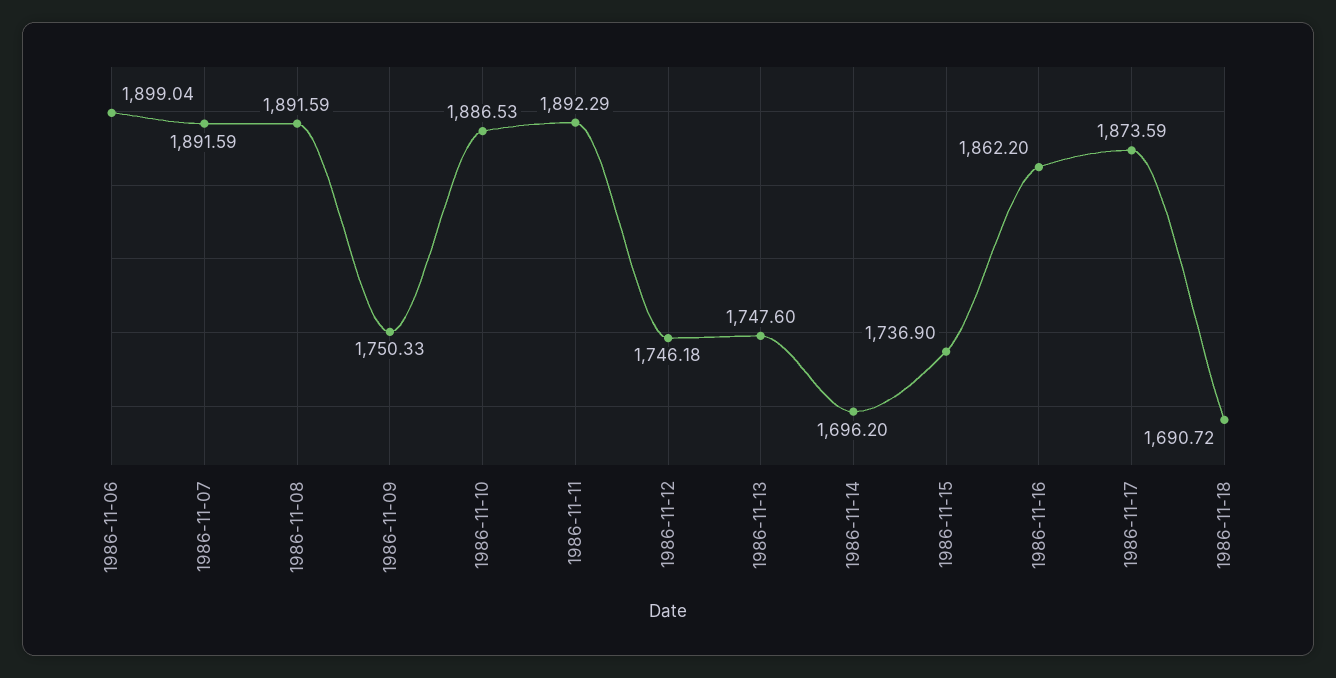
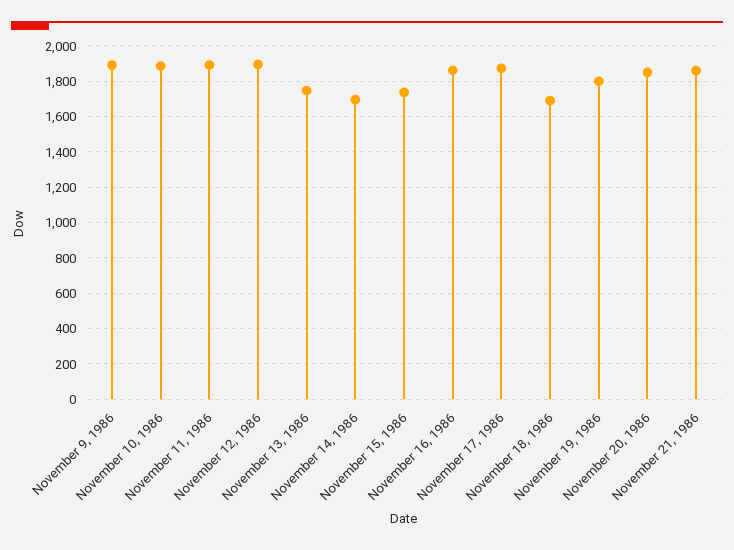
1986-11-06: 1899.04 -> none
1986-11-07: 1891.59 -> none
1986-11-08: 1891.59 -> none
1986-11-09: 1750.33 -> 1900
1986-11-12: 1746.18 -> 1900
November 19, 1986: none -> 1800
November 20, 1986: none -> 1850
November 21, 1986: none -> 1850

